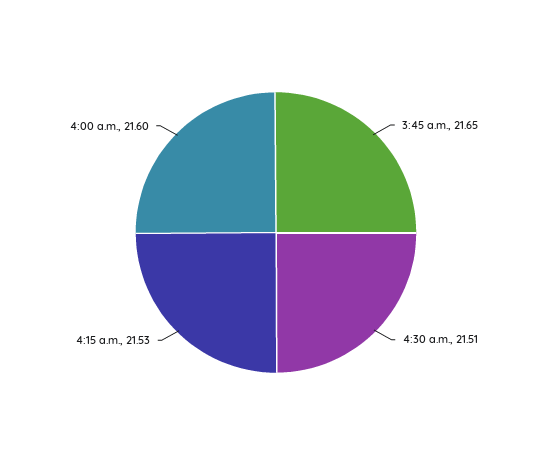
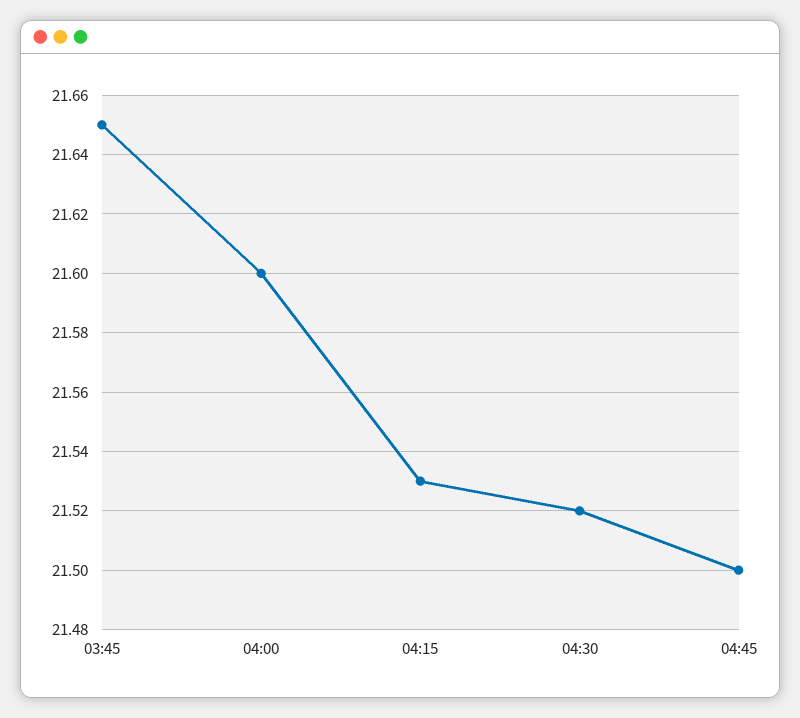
4:30 a.m.: 21.51 -> 21.52
04:45: none -> 21.5

